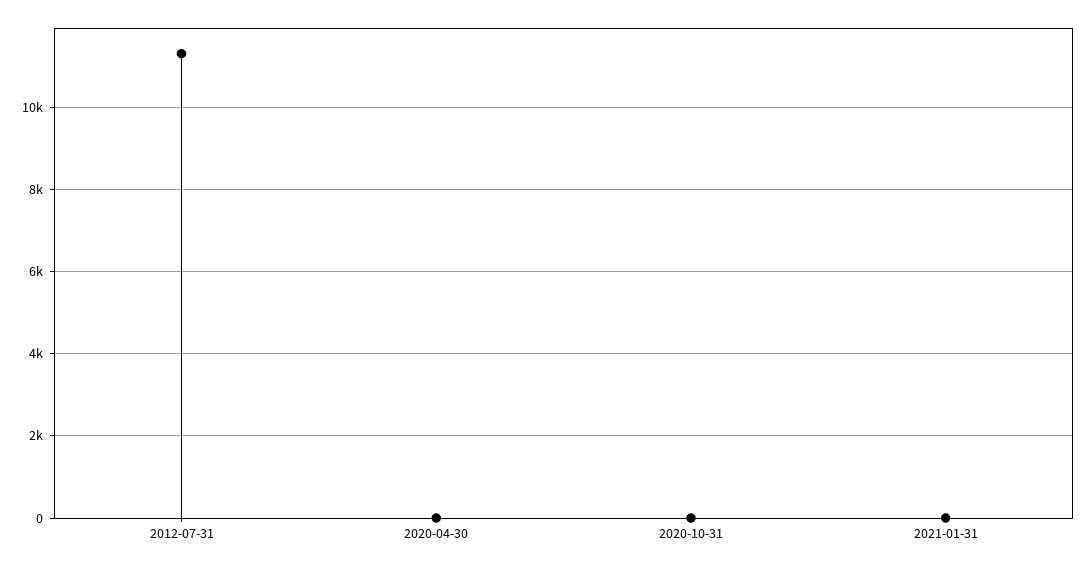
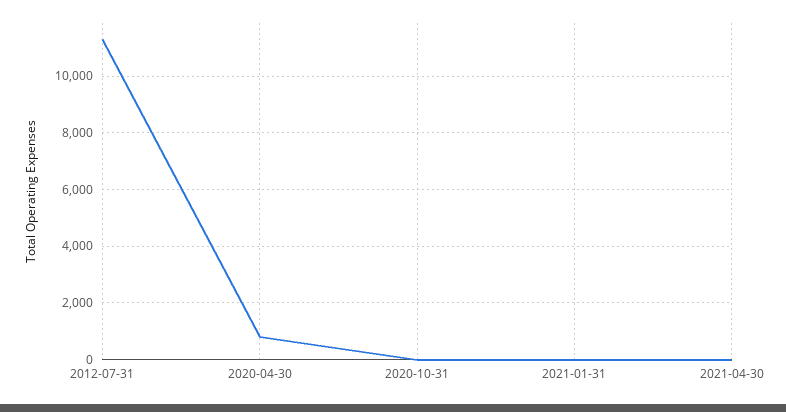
2020-04-30: 0 -> 750
2021-04-30: none -> 0

